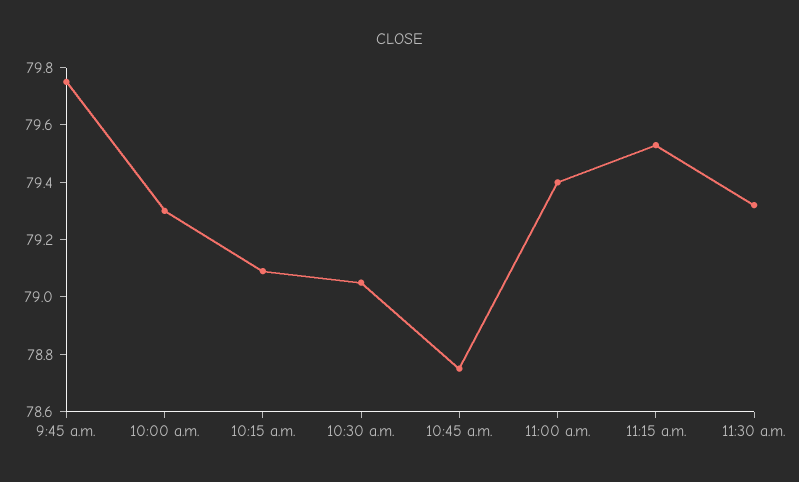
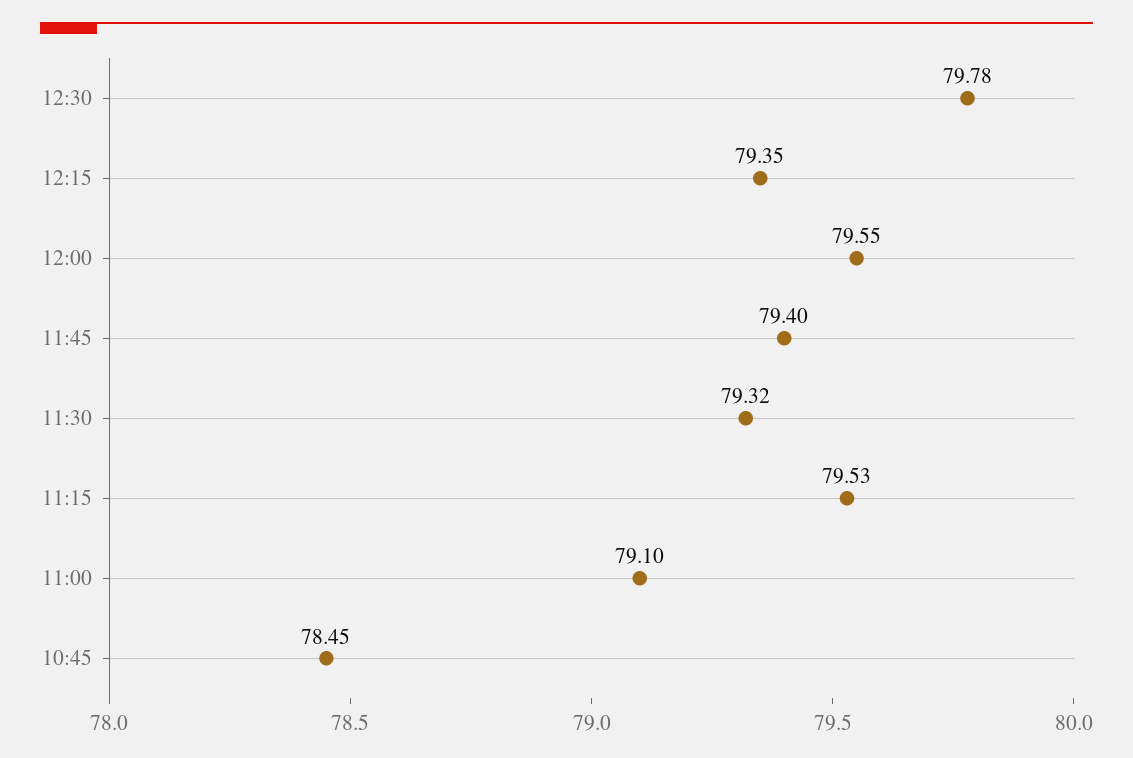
9:45 a.m.: 79.75 -> none
10:00 a.m.: 79.3 -> none
10:15 a.m.: 79.1 -> none
10:30 a.m.: 79.05 -> none
10:45 a.m.: 78.75 -> 78.45
11:00 a.m.: 79.4 -> 79.1
12:30: none -> 79.78
12:15: none -> 79.35
12:00: none -> 79.55
11:45: none -> 79.4

